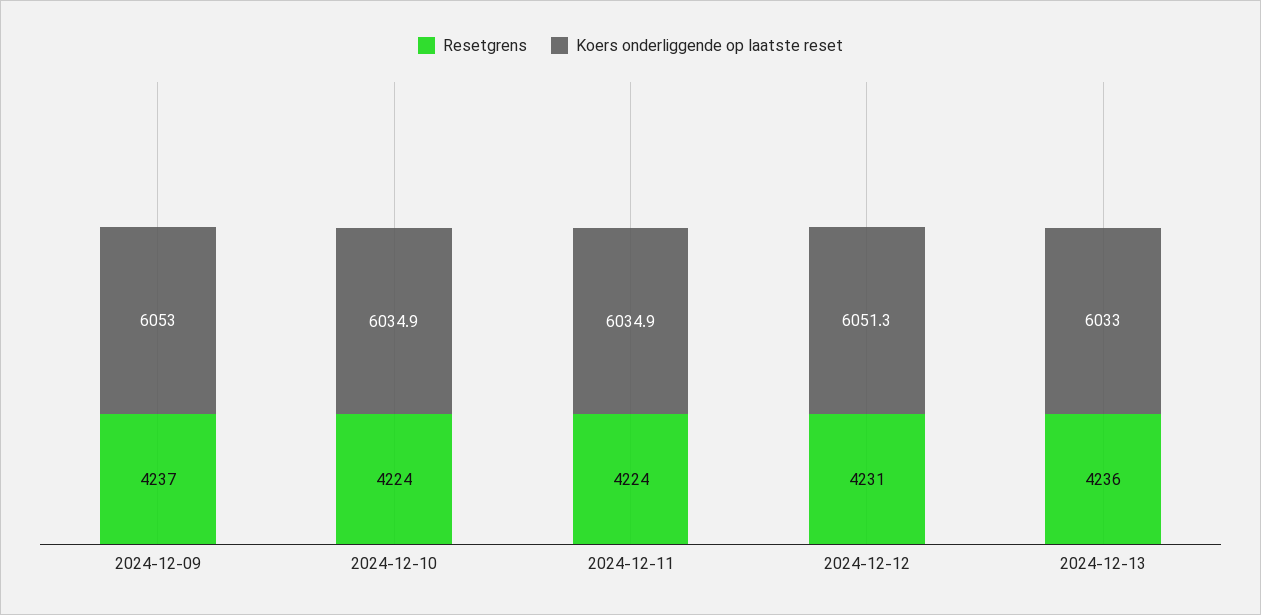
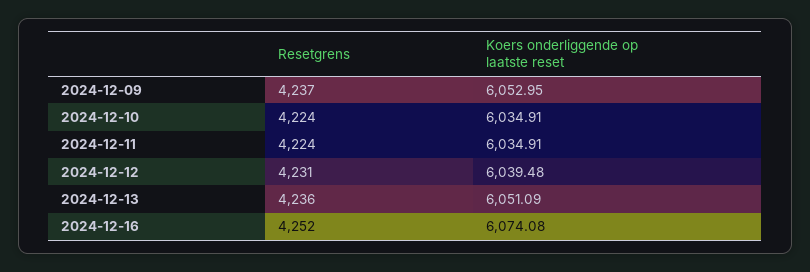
Koers onderliggende op laatste reset, 2024-12-12: 6051.3 -> 6039.48
Koers onderliggende op laatste reset, 2024-12-13: 6033 -> 6051.09
Resetgrens, 2024-12-16: none -> 4252
Koers onderliggende op laatste reset, 2024-12-16: none -> 6074.08

